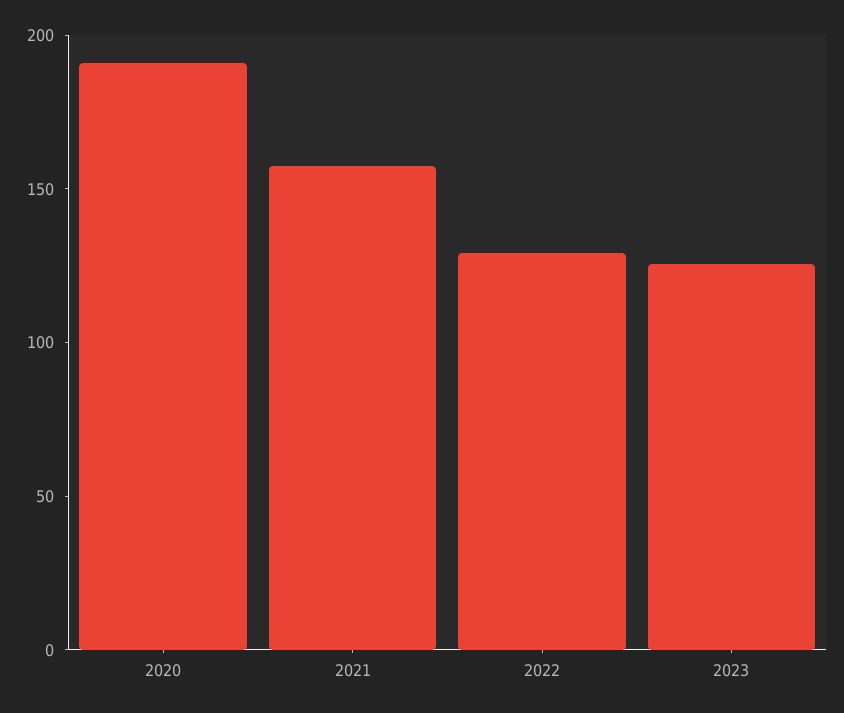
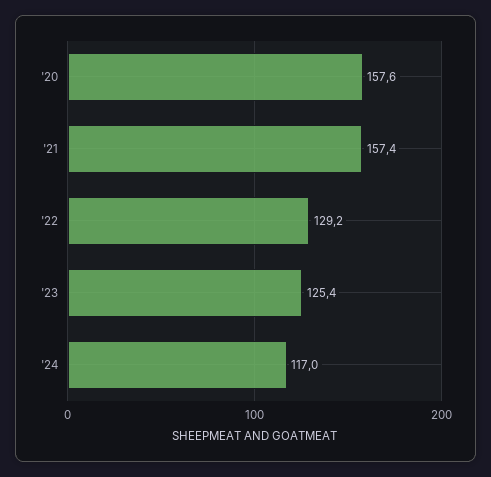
2020: 190 -> 157.6
'24: none -> 117

